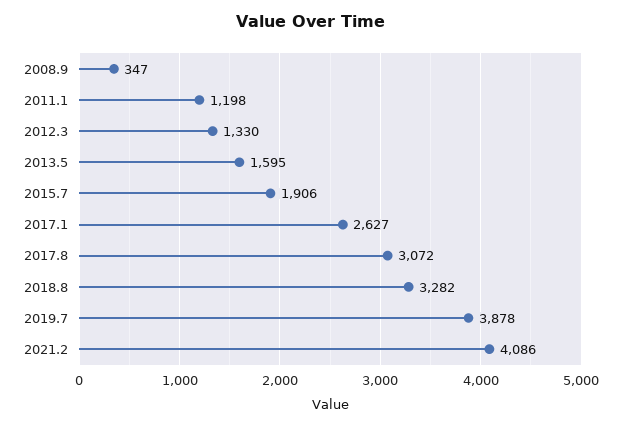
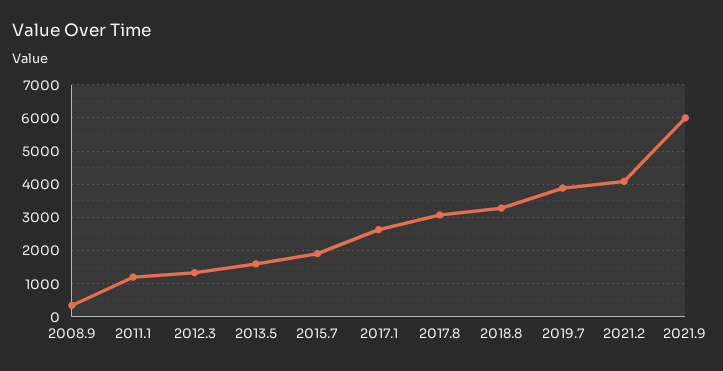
2021.9: none -> 6000

